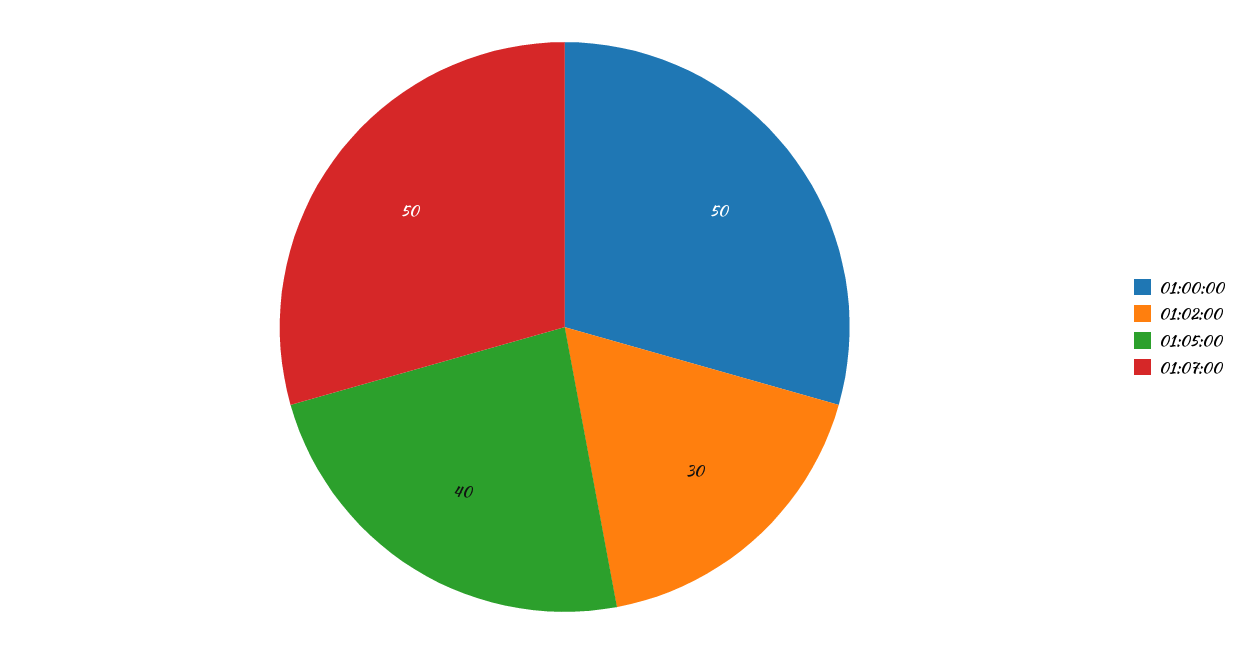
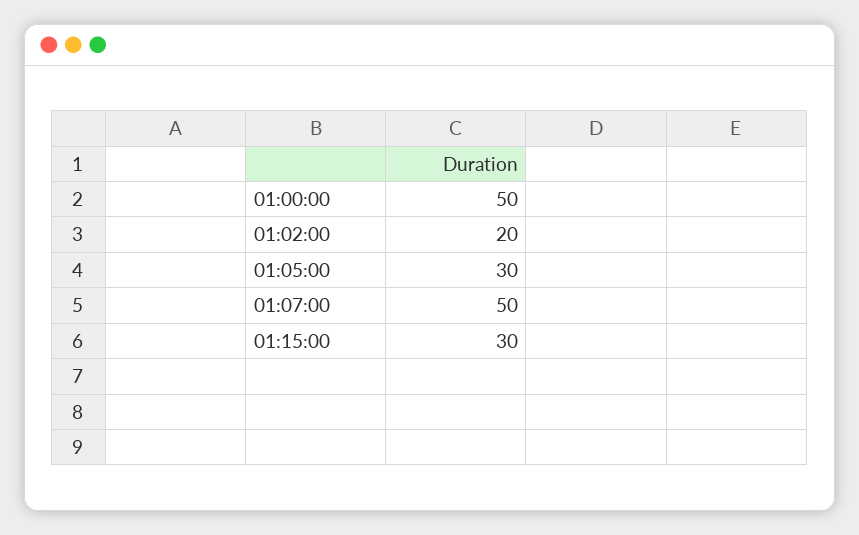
01:02:00: 30 -> 20
01:05:00: 40 -> 30
01:15:00: none -> 30

